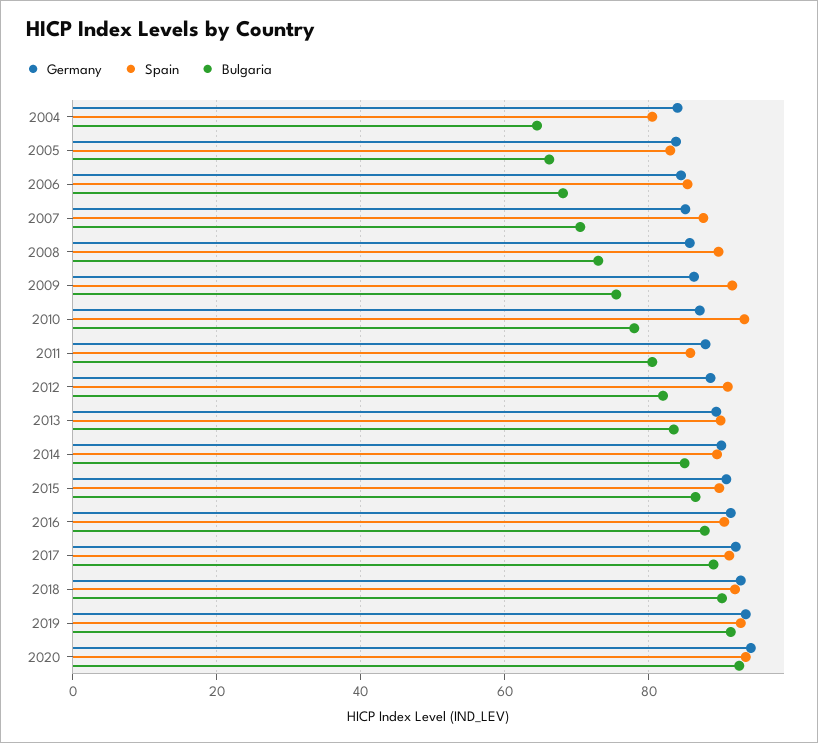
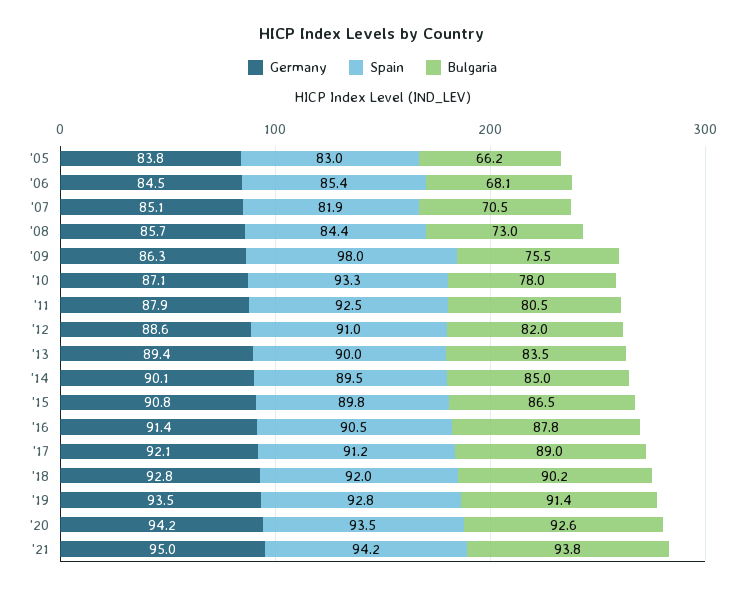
Germany, 2004: 84 -> none
Spain, 2004: 80 -> none
Bulgaria, 2004: 64 -> none
Spain, 2007: 88 -> 81.9
Spain, 2008: 90 -> 84.4
Spain, 2009: 92 -> 98
Spain, 2011: 86 -> 92.5
Germany, '21: none -> 95
Spain, '21: none -> 94.2
Bulgaria, '21: none -> 93.8

